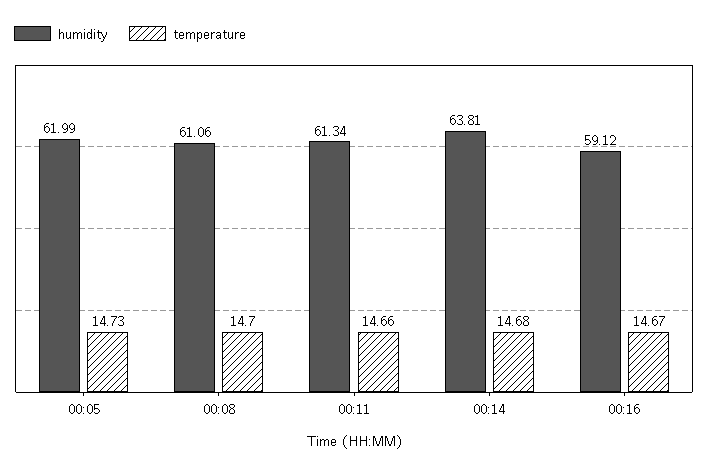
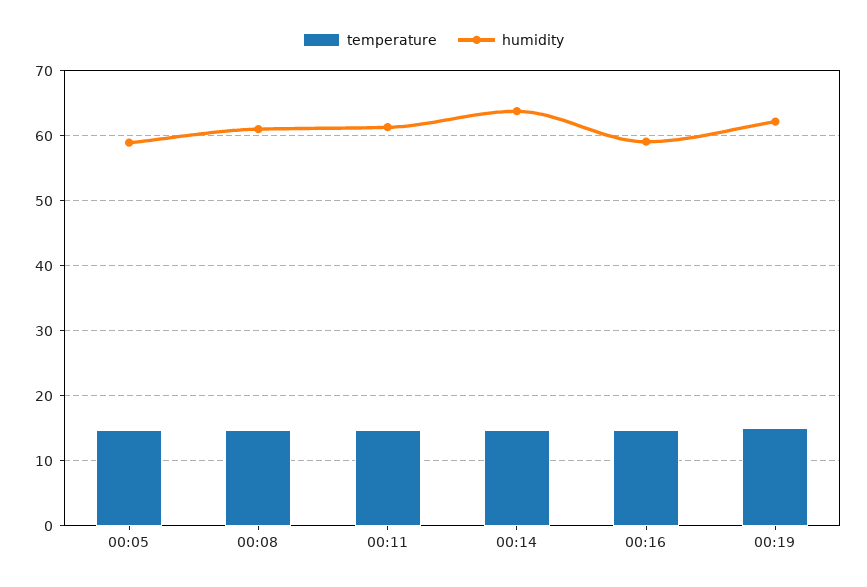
humidity, 00:05: 61.99 -> 59
temperature, 00:19: none -> 15
humidity, 00:19: none -> 62

